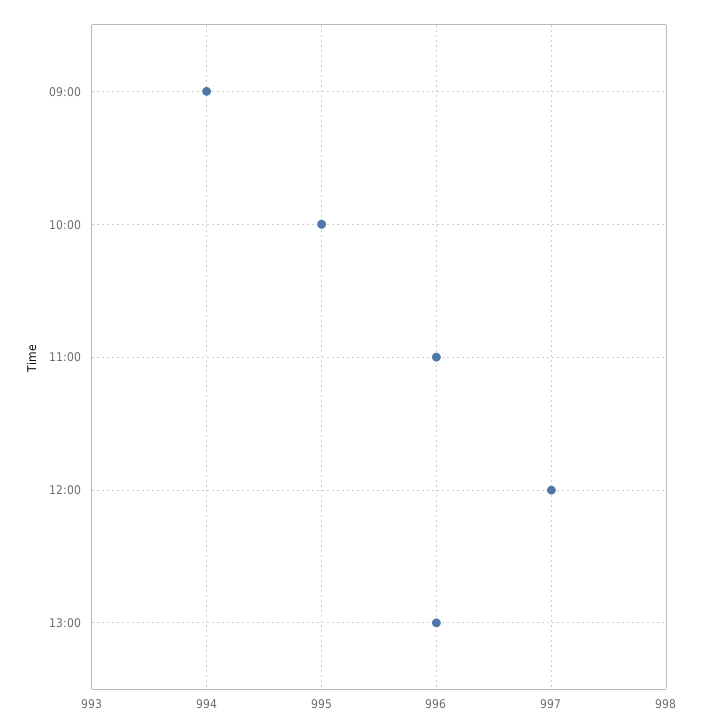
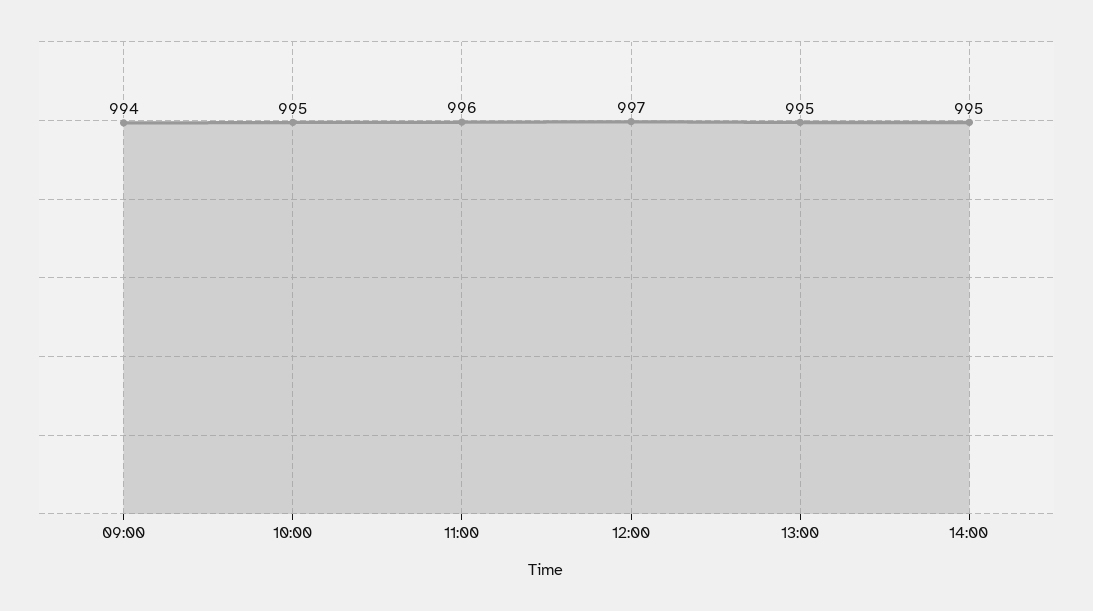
13:00: 996 -> 995
14:00: none -> 995

